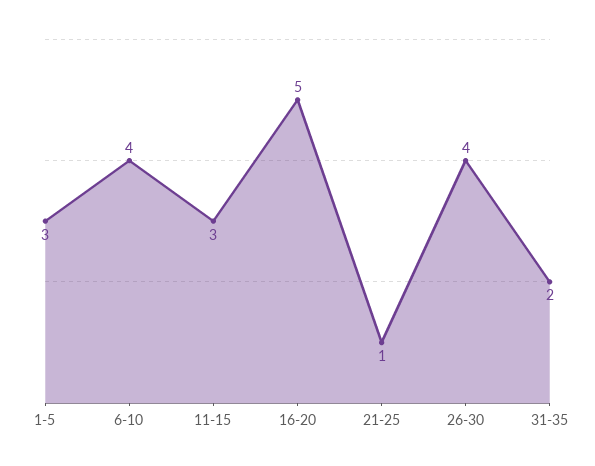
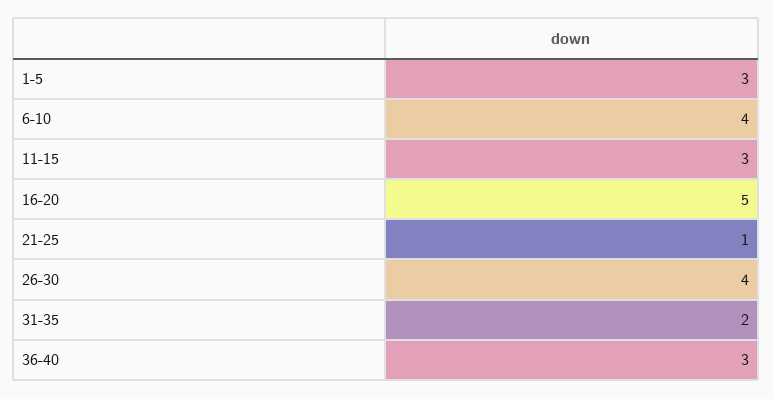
36-40: none -> 3

